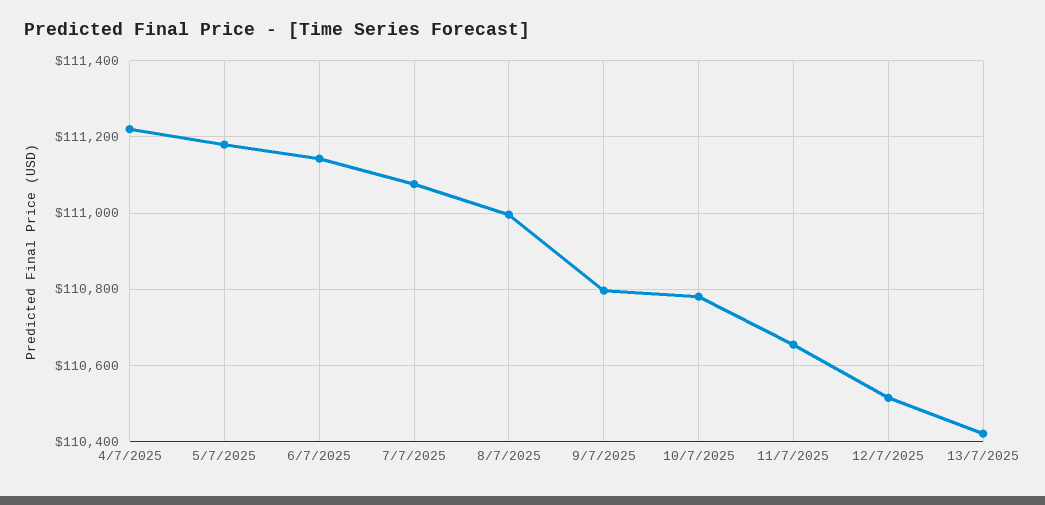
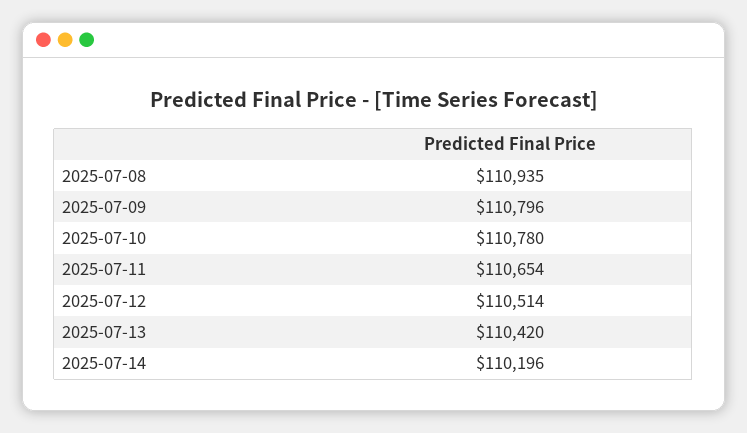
4/7/2025: 111220 -> none
5/7/2025: 111180 -> none
6/7/2025: 111140 -> none
7/7/2025: 111080 -> none
8/7/2025: 111000 -> 110935
2025-07-14: none -> 110196

